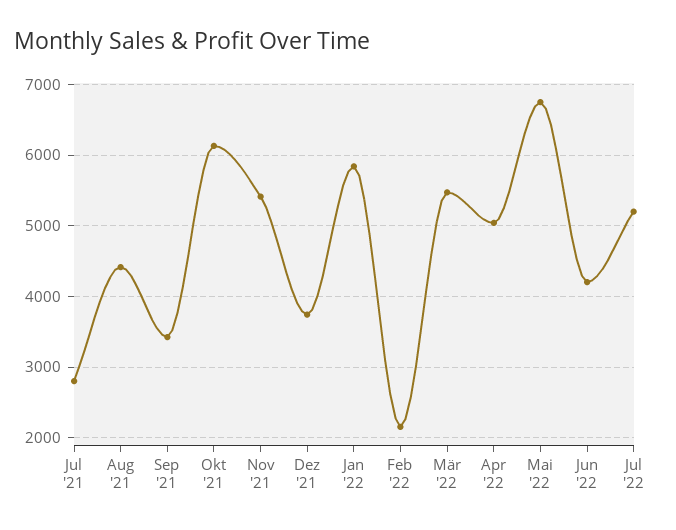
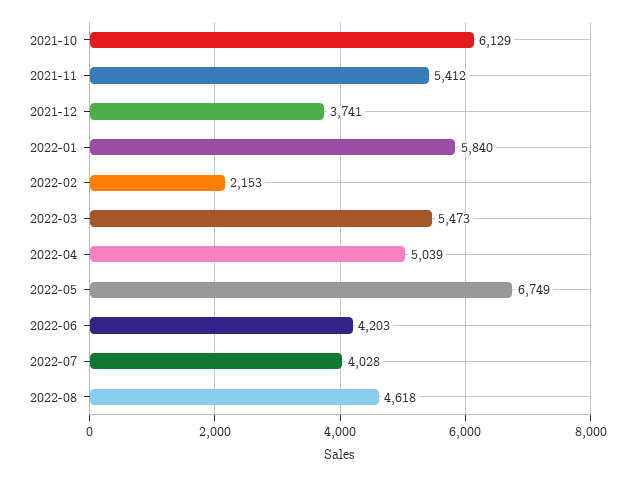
Jul '21: 2800 -> none
Aug '21: 4400 -> none
Sep '21: 3400 -> none
Jul '22: 5200 -> 4028
2022-08: none -> 4618

